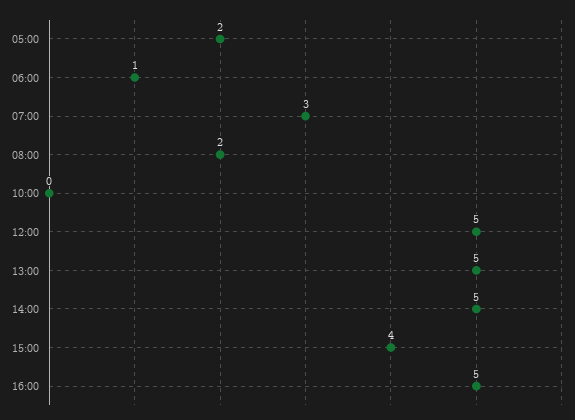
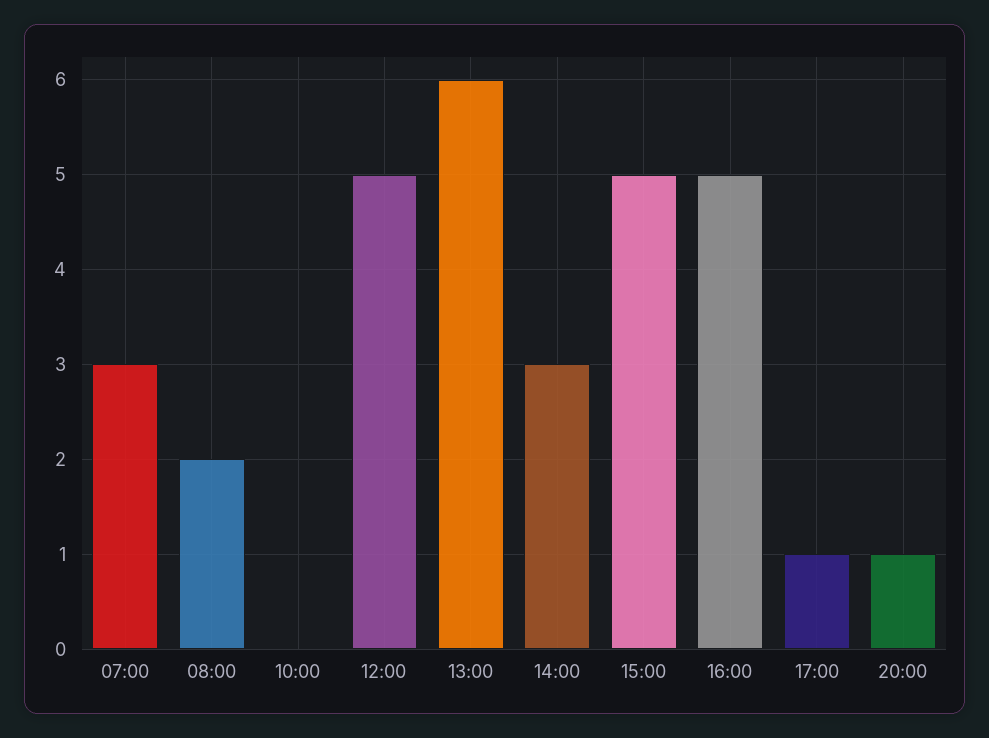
05:00: 2 -> none
06:00: 1 -> none
13:00: 5 -> 6
14:00: 5 -> 3
15:00: 4 -> 5
17:00: none -> 1
20:00: none -> 1

